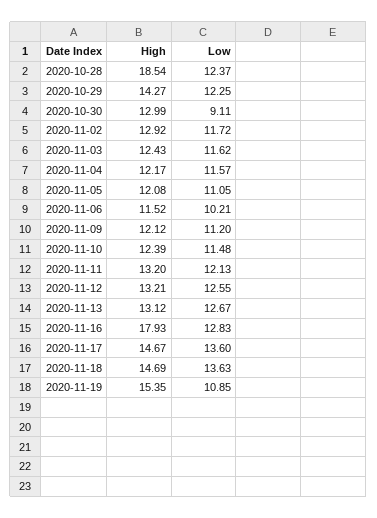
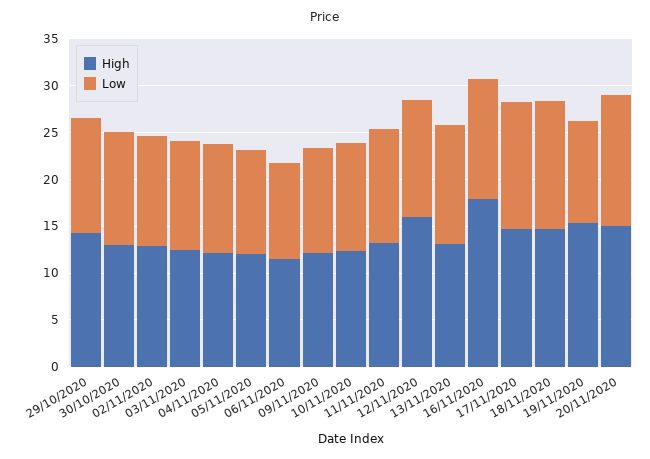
High, 2020-10-28: 18.54 -> none
Low, 2020-10-28: 12.37 -> none
Low, 2020-10-30: 9.11 -> 12
High, 2020-11-12: 13.21 -> 16
High, 20/11/2020: none -> 15
Low, 20/11/2020: none -> 14

